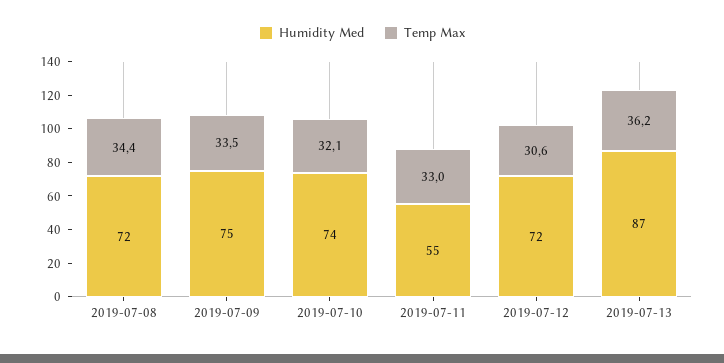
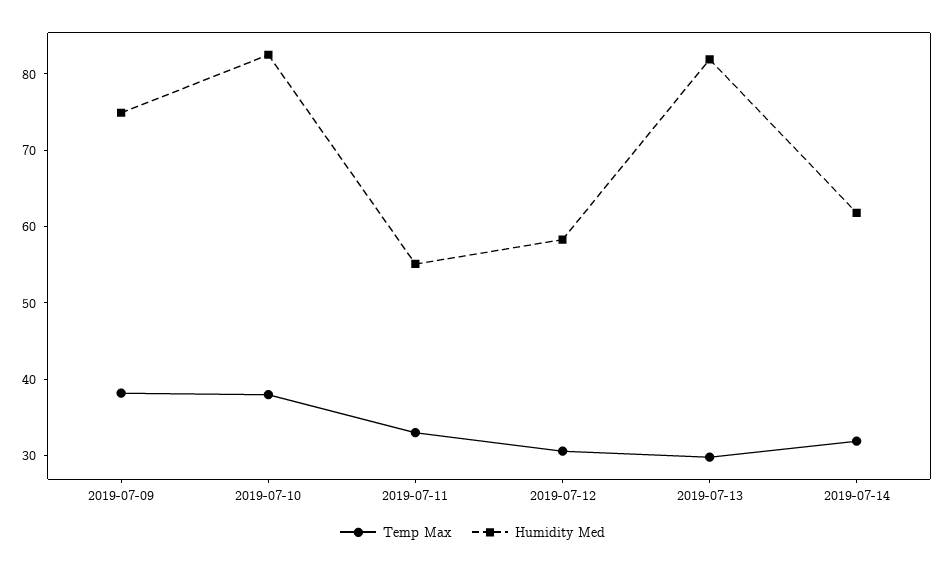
Humidity Med, 2019-07-08: 72 -> none
Temp Max, 2019-07-08: 34.4 -> none
Temp Max, 2019-07-09: 33.5 -> 38
Humidity Med, 2019-07-10: 74 -> 82
Temp Max, 2019-07-10: 32.1 -> 38
Humidity Med, 2019-07-12: 72 -> 58
Humidity Med, 2019-07-13: 87 -> 82
Temp Max, 2019-07-13: 36.2 -> 30
Temp Max, 2019-07-14: none -> 32
Humidity Med, 2019-07-14: none -> 62

